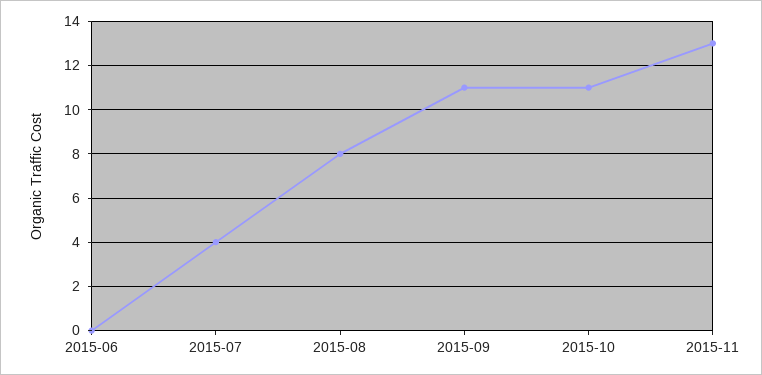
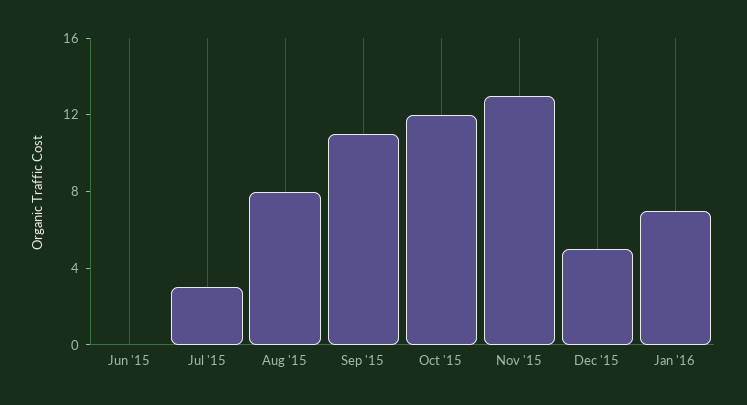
2015-07: 4 -> 3
2015-10: 11 -> 12
Dec '15: none -> 5
Jan '16: none -> 7

